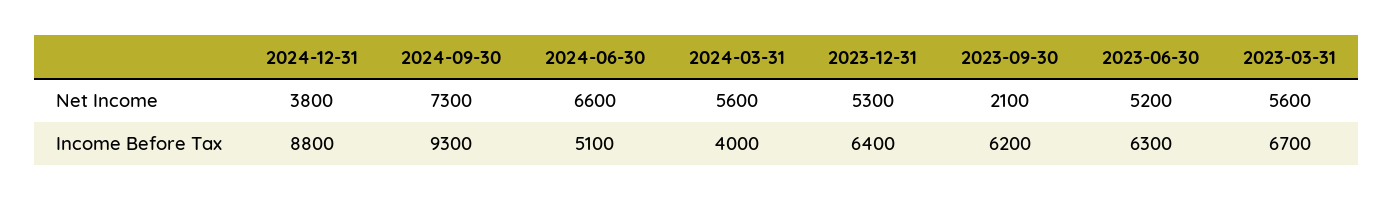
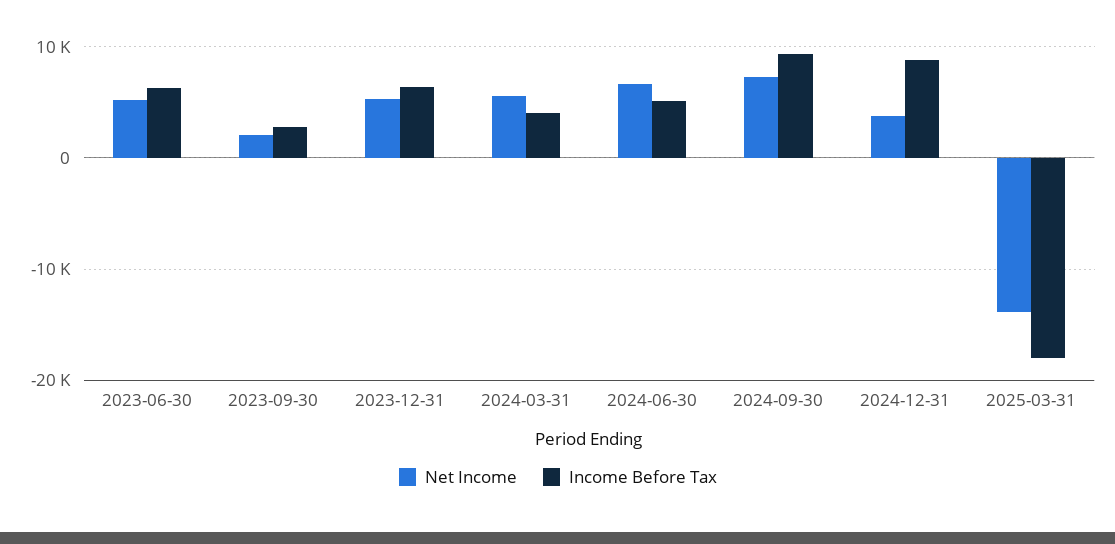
Net Income, 2023-03-31: 5600 -> none
Income Before Tax, 2023-09-30: 6200 -> 3000
Income Before Tax, 2023-03-31: 6700 -> none
Net Income, 2025-03-31: none -> -14000
Income Before Tax, 2025-03-31: none -> -18000

